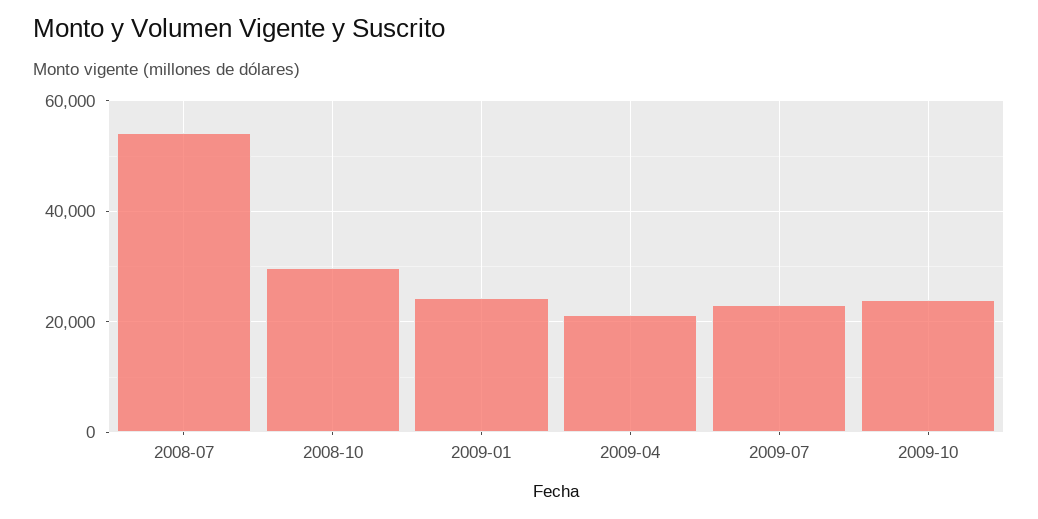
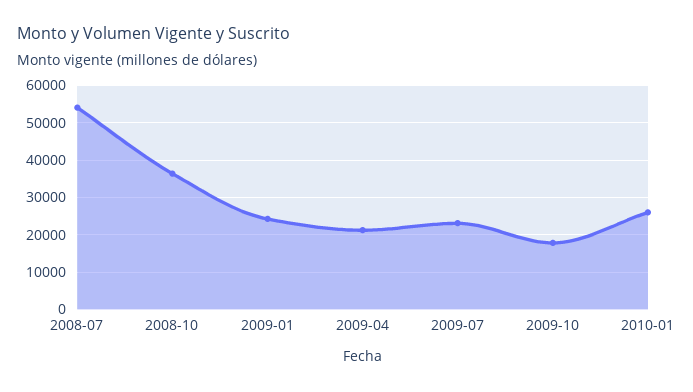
2008-10: 30000 -> 36000
2009-10: 24000 -> 18000
2010-01: none -> 26000

